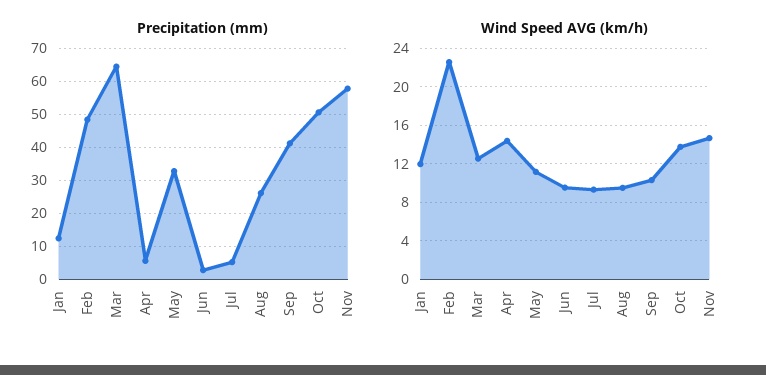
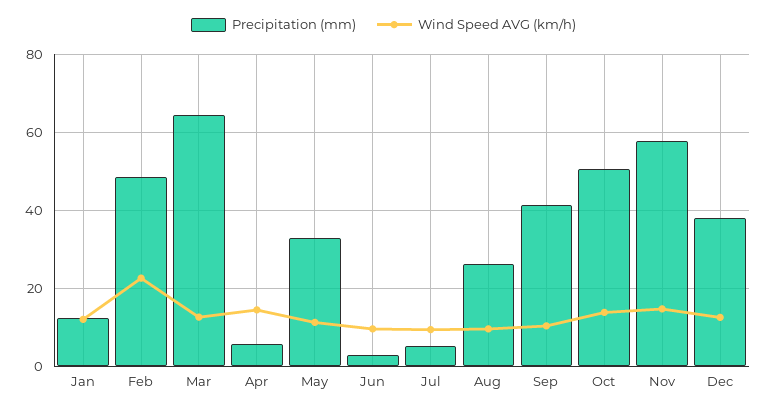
Precipitation (mm), Dec: none -> 38
Wind Speed AVG (km/h), Dec: none -> 12

